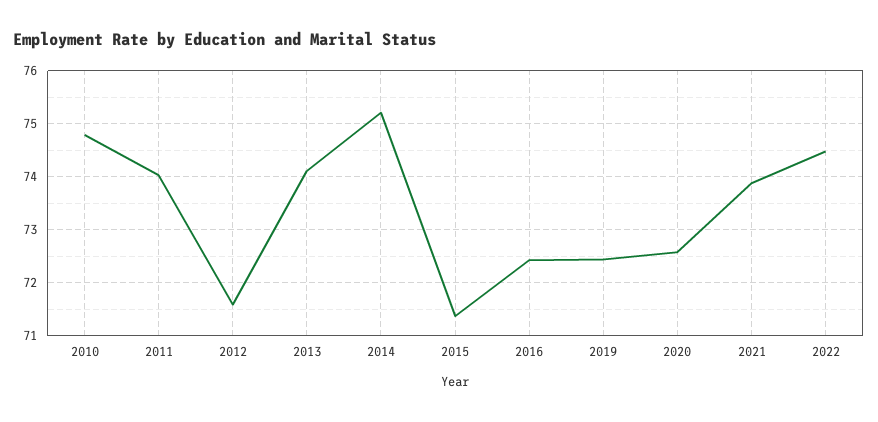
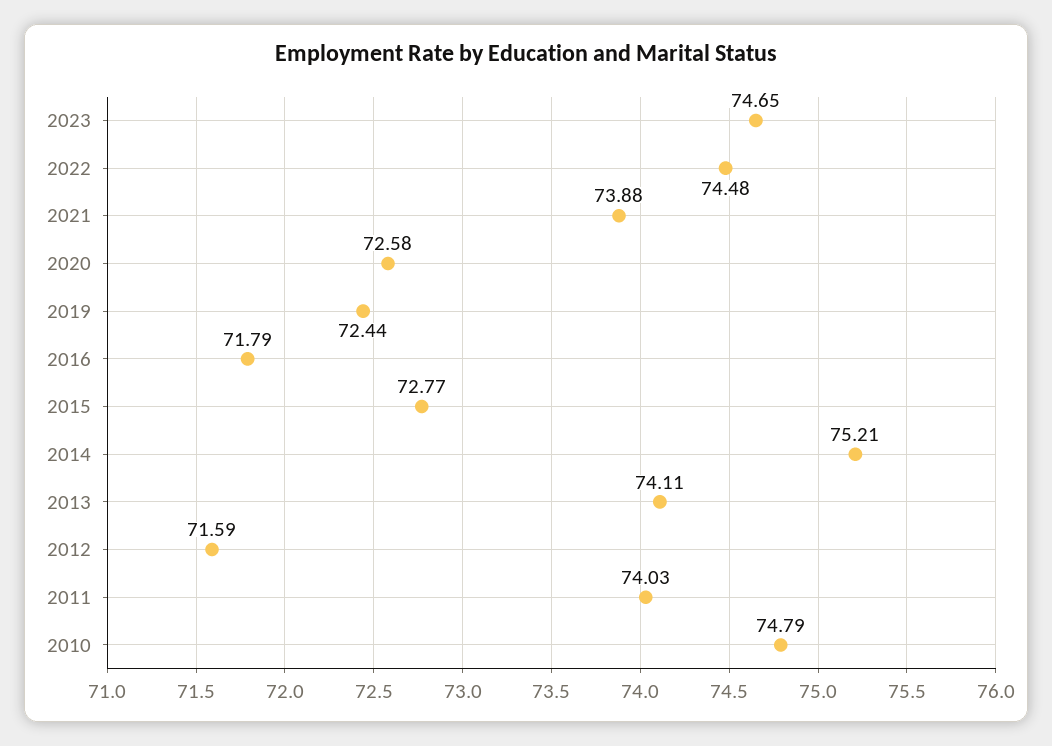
2015: 71.4 -> 72.77
2016: 72.4 -> 71.79
2023: none -> 74.65

